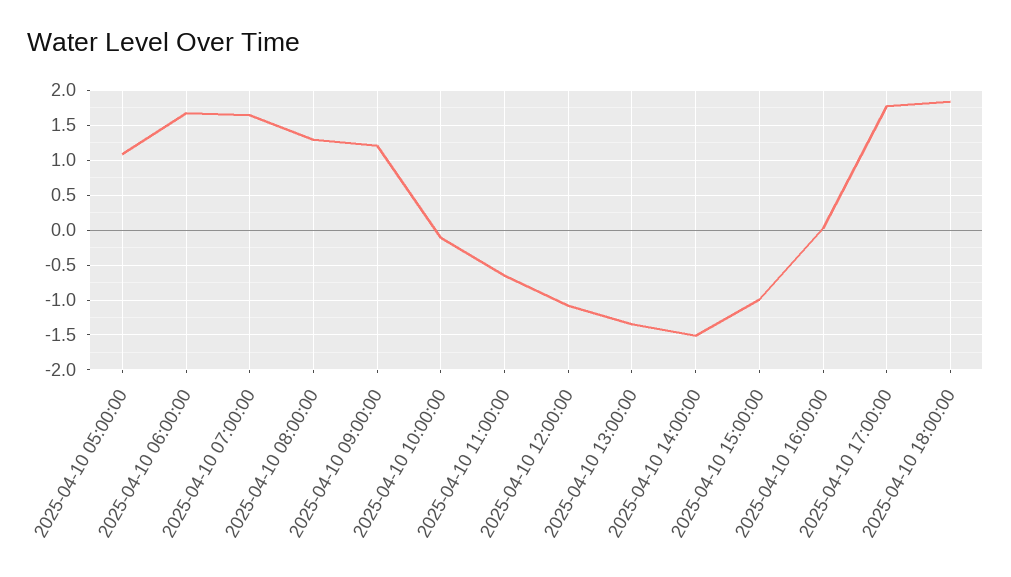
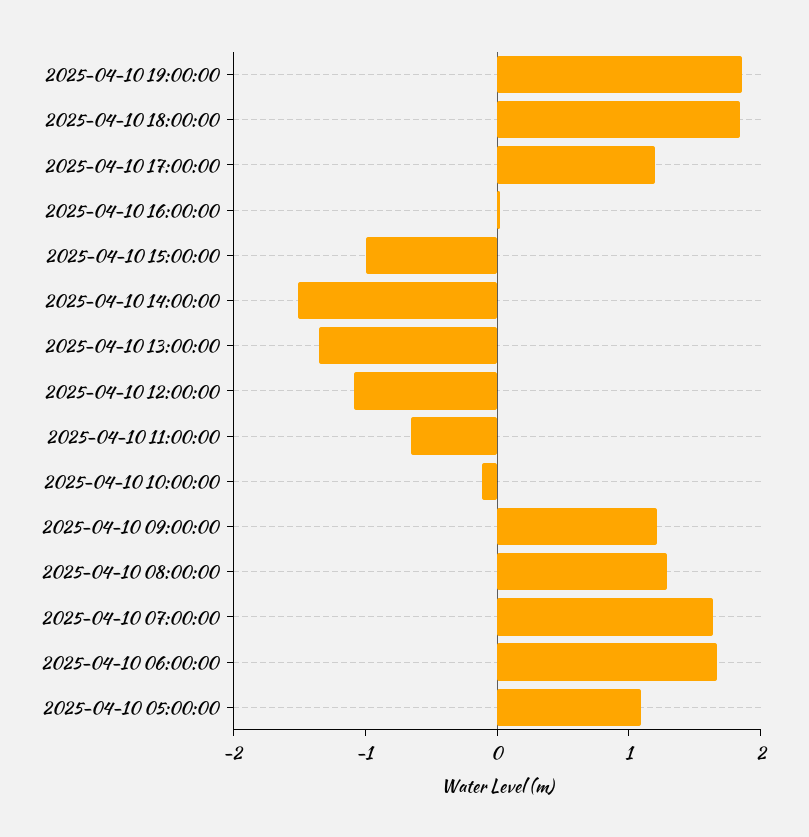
2025-04-10 17:00:00: 1.8 -> 1.2
2025-04-10 19:00:00: none -> 1.8

